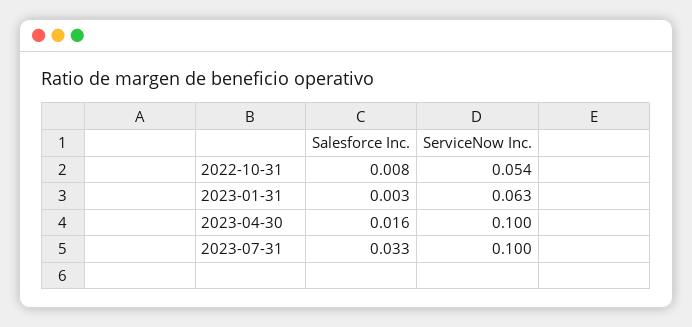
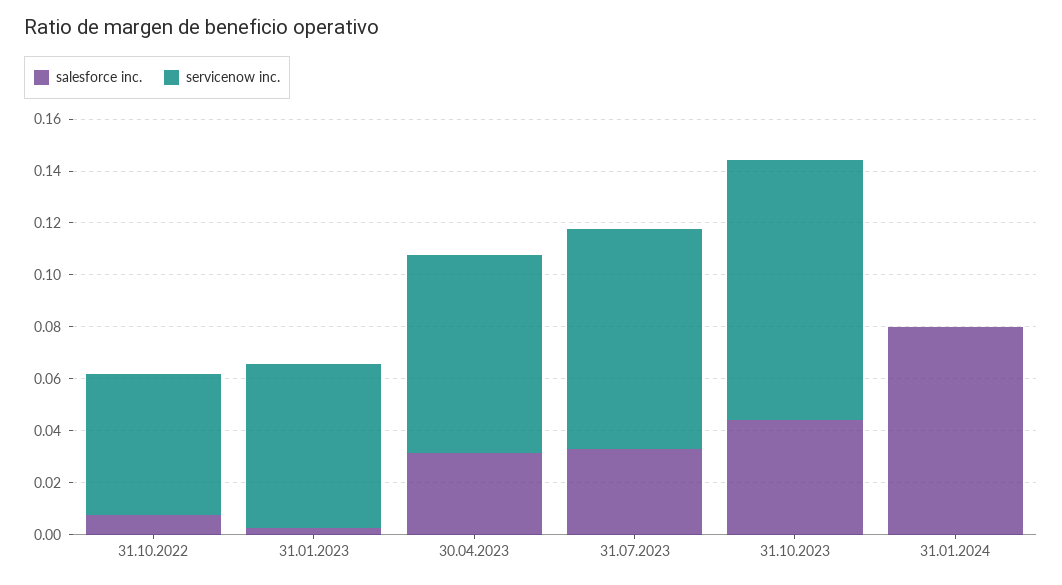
Salesforce Inc., 2023-04-30: 0.016 -> 0.03
ServiceNow Inc., 2023-04-30: 0.1 -> 0.075
ServiceNow Inc., 2023-07-31: 0.1 -> 0.085
Salesforce Inc., 31.10.2023: none -> 0.045
ServiceNow Inc., 31.10.2023: none -> 0.1
Salesforce Inc., 31.01.2024: none -> 0.08
ServiceNow Inc., 31.01.2024: none -> 0

